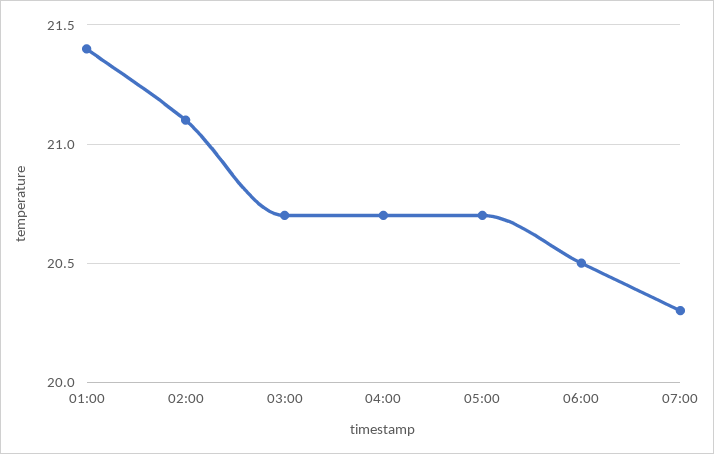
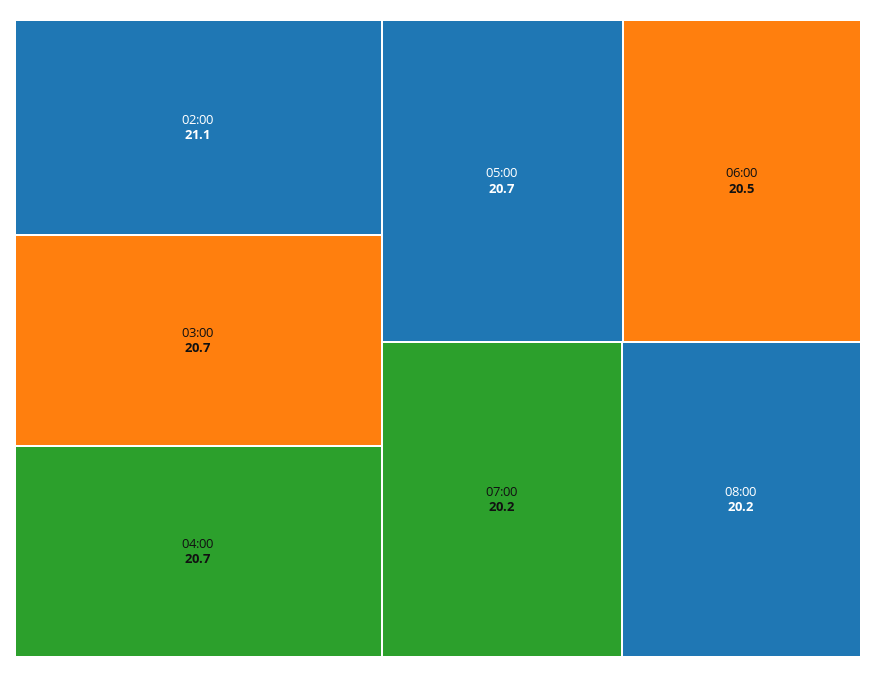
01:00: 21.4 -> none
07:00: 20.3 -> 20.2
08:00: none -> 20.2

